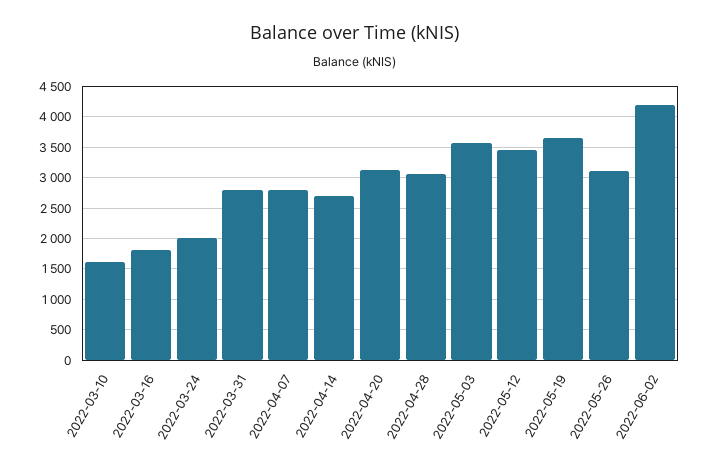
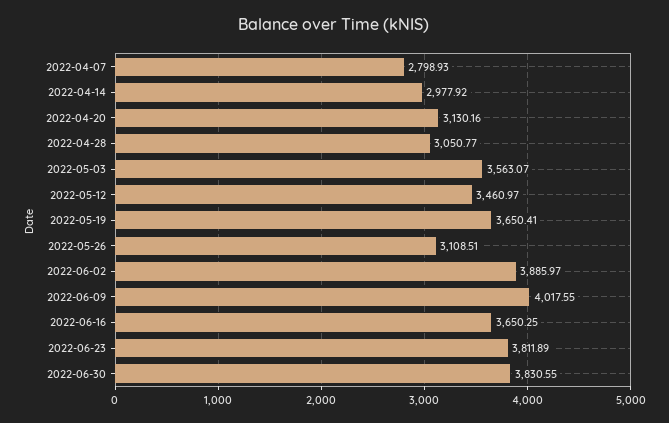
2022-03-10: 1600 -> none
2022-03-16: 1800 -> none
2022-03-24: 2000 -> none
2022-03-31: 2800 -> none
2022-04-14: 2700 -> 2977.92
2022-06-02: 4200 -> 3885.97
2022-06-09: none -> 4017.55
2022-06-16: none -> 3650.25
2022-06-23: none -> 3811.89
2022-06-30: none -> 3830.55

